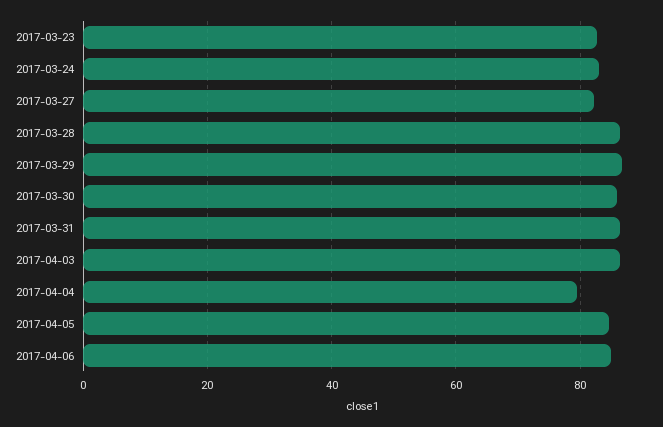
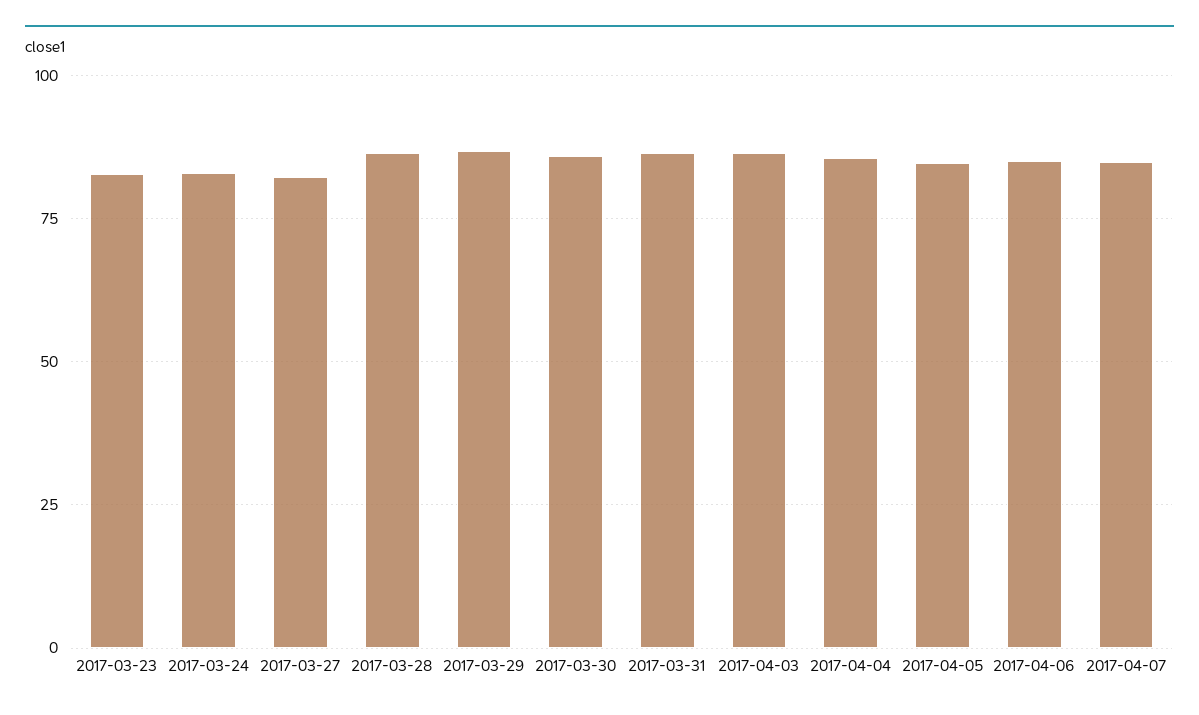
2017-04-04: 80 -> 85
2017-04-07: none -> 85

